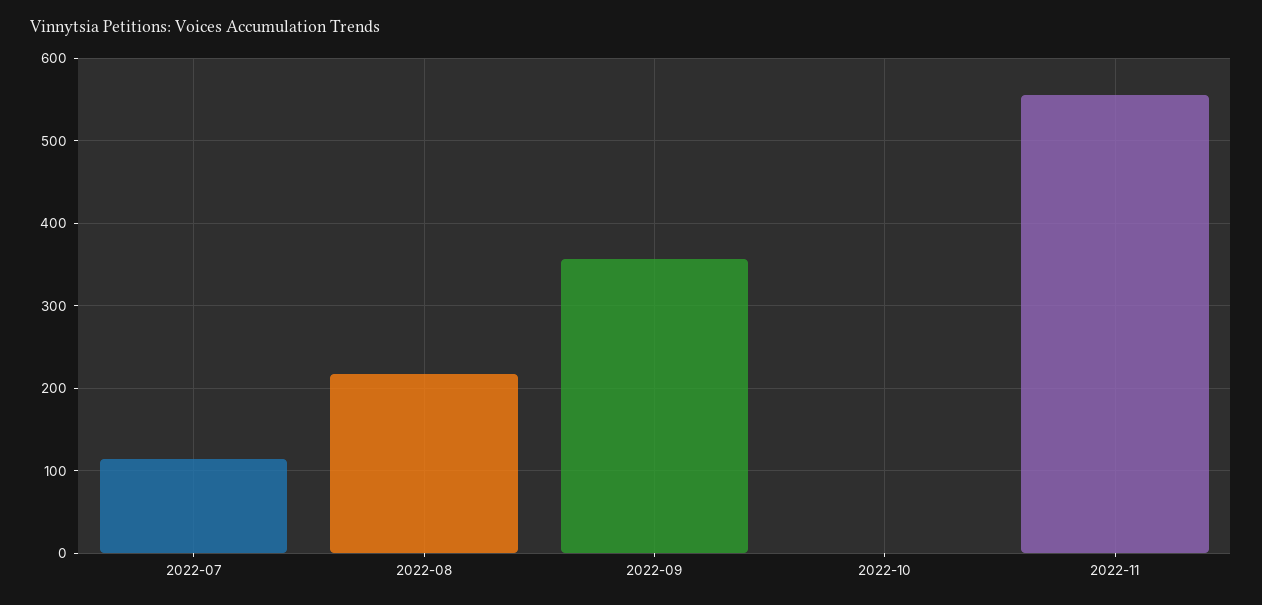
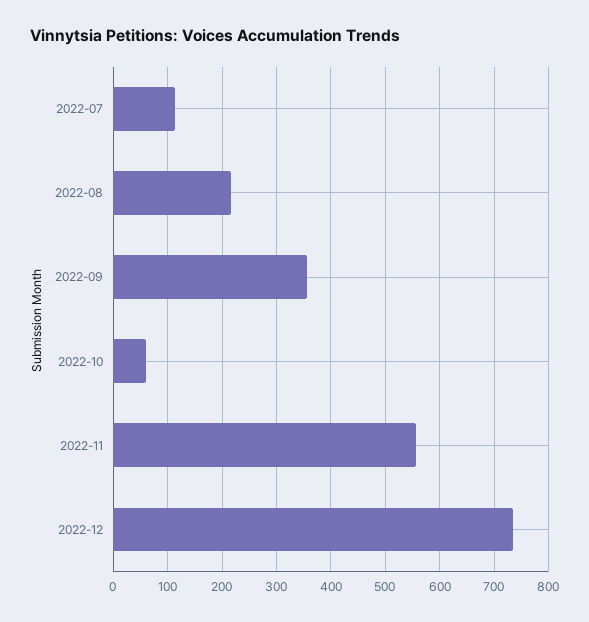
2022-10: 0 -> 60
2022-12: none -> 740

